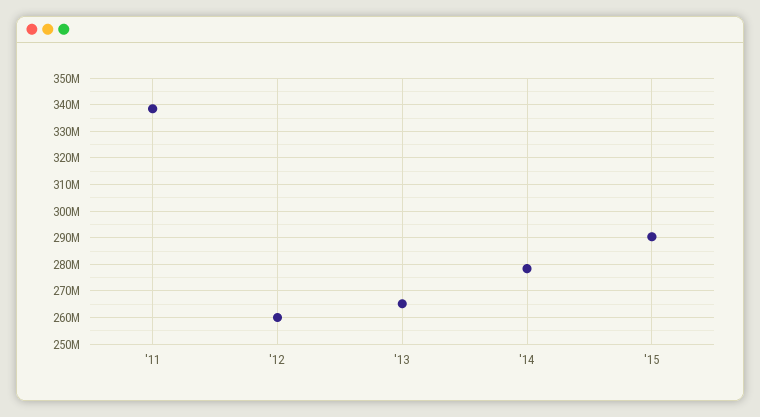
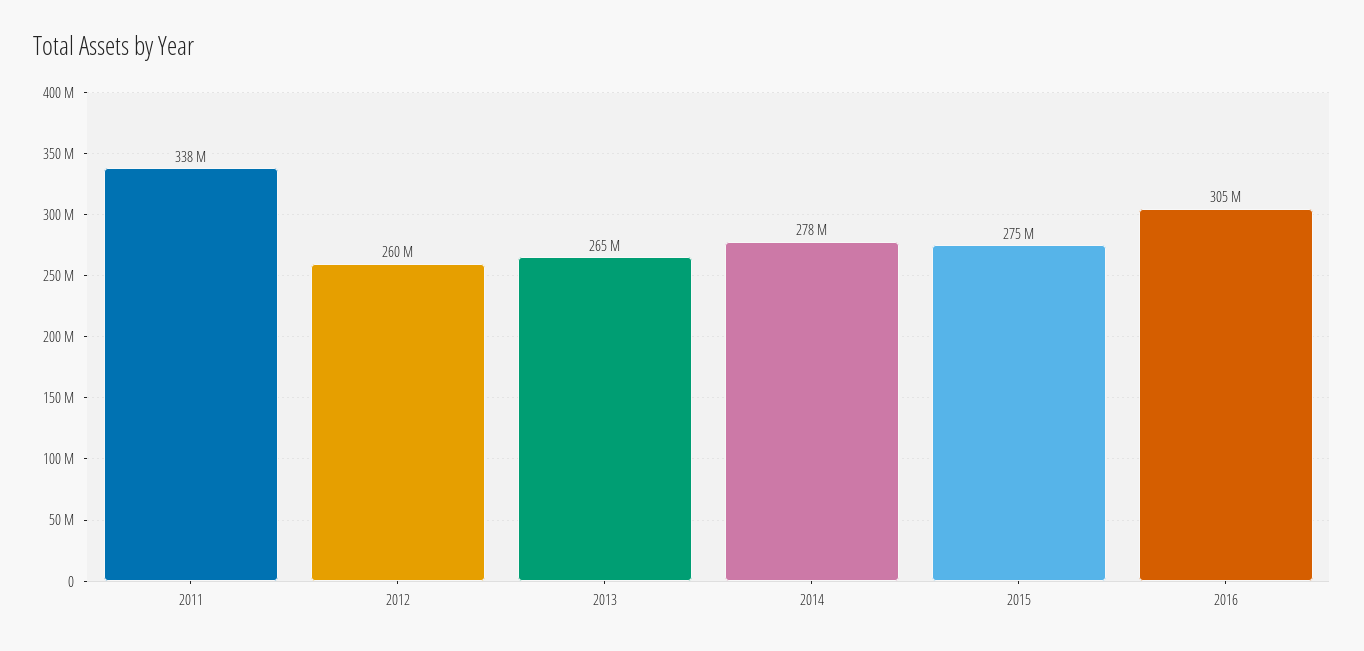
'15: 290000000 -> 275000000
2016: none -> 305000000

